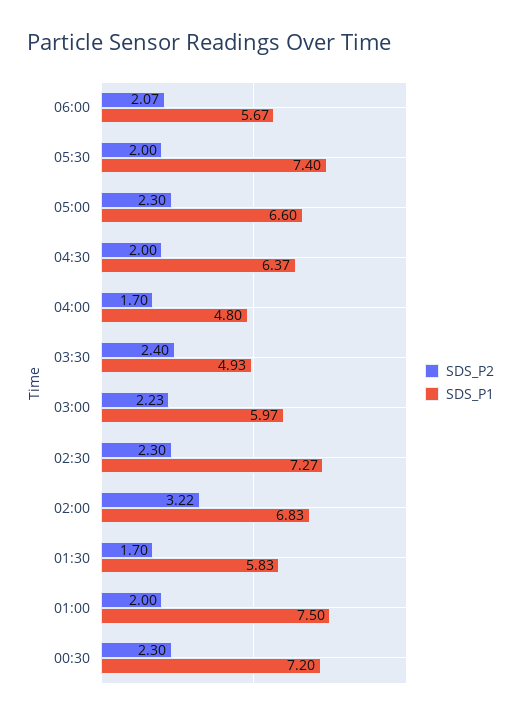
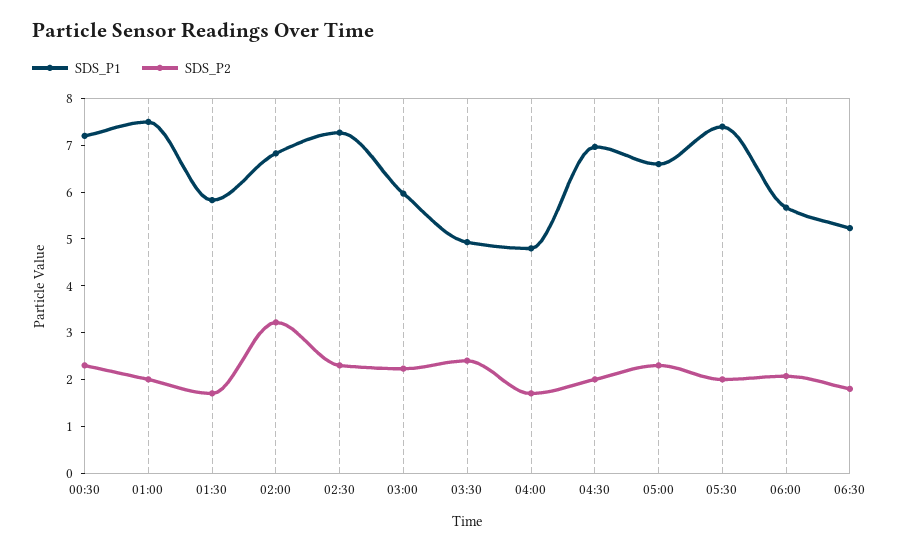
SDS_P1, 04:30: 6.37 -> 7
SDS_P1, 06:30: none -> 5.2
SDS_P2, 06:30: none -> 1.8

